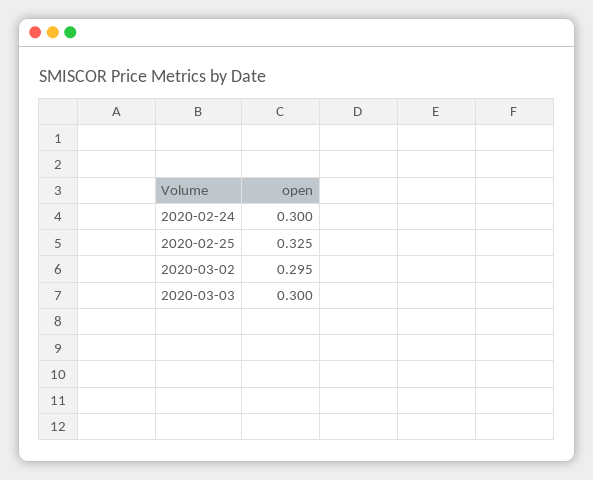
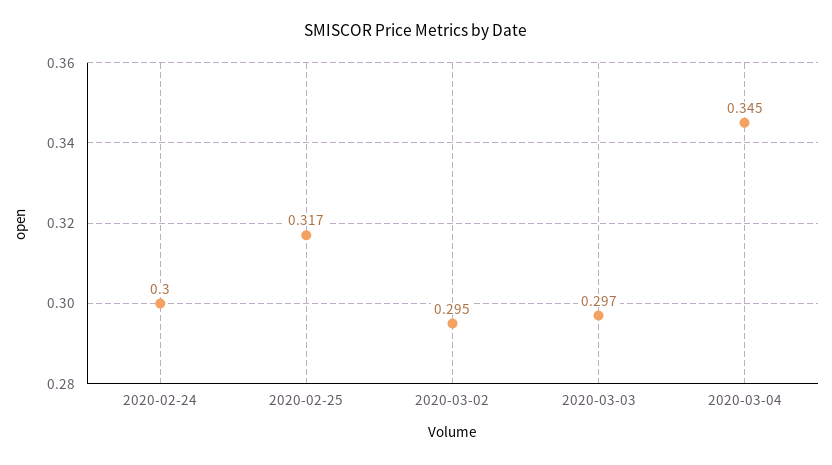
2020-02-25: 0.325 -> 0.317
2020-03-03: 0.3 -> 0.297
2020-03-04: none -> 0.345

